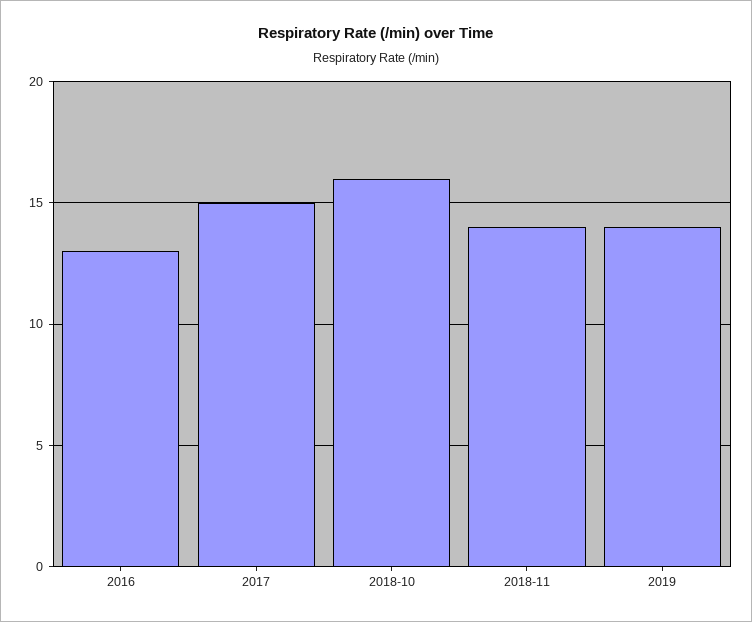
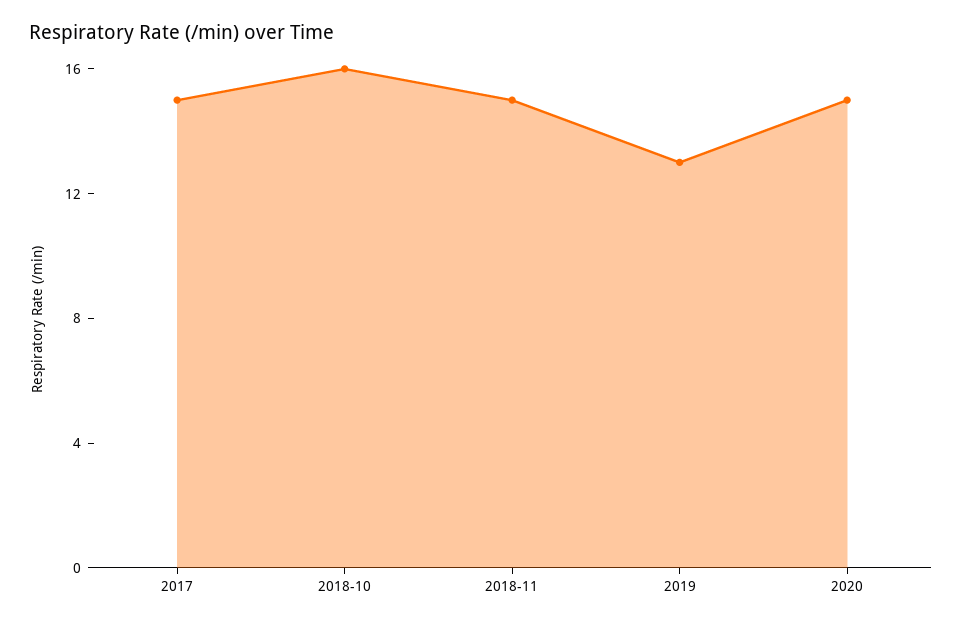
2016: 13 -> none
2018-11: 14 -> 15
2019: 14 -> 13
2020: none -> 15

